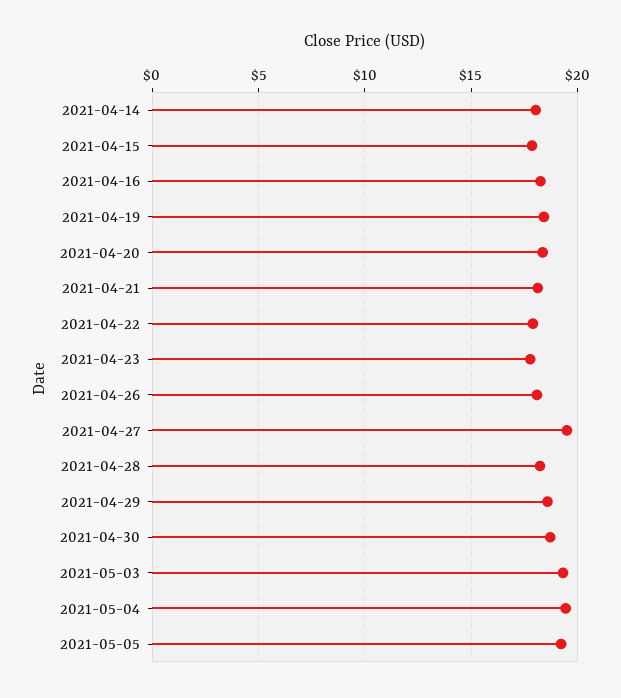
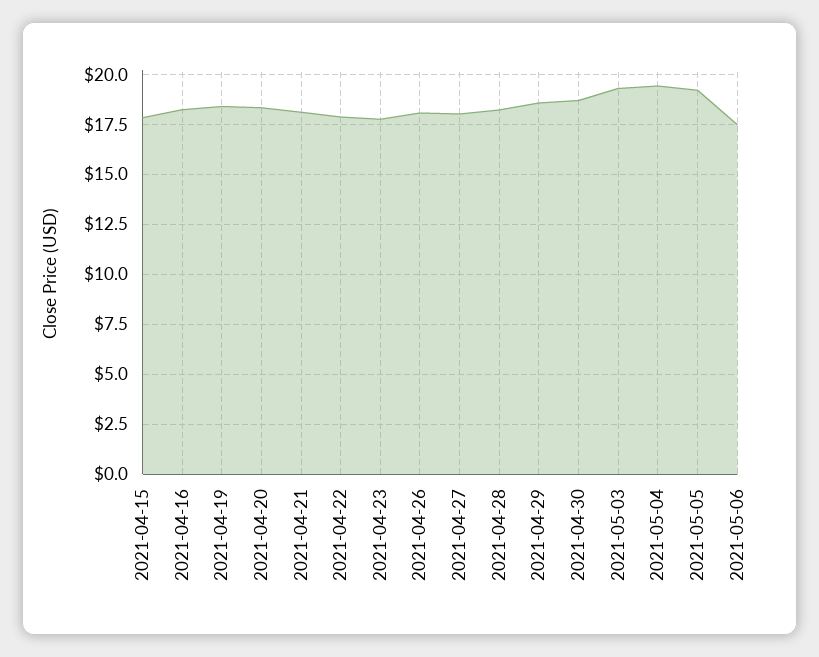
2021-04-14: 18 -> none
2021-04-27: 19.5 -> 18
2021-05-06: none -> 17.5

